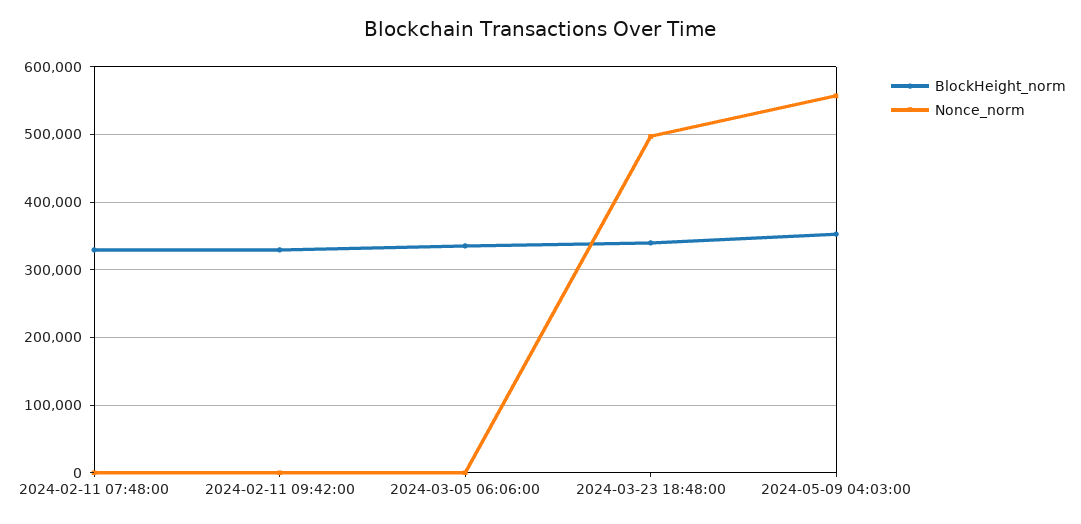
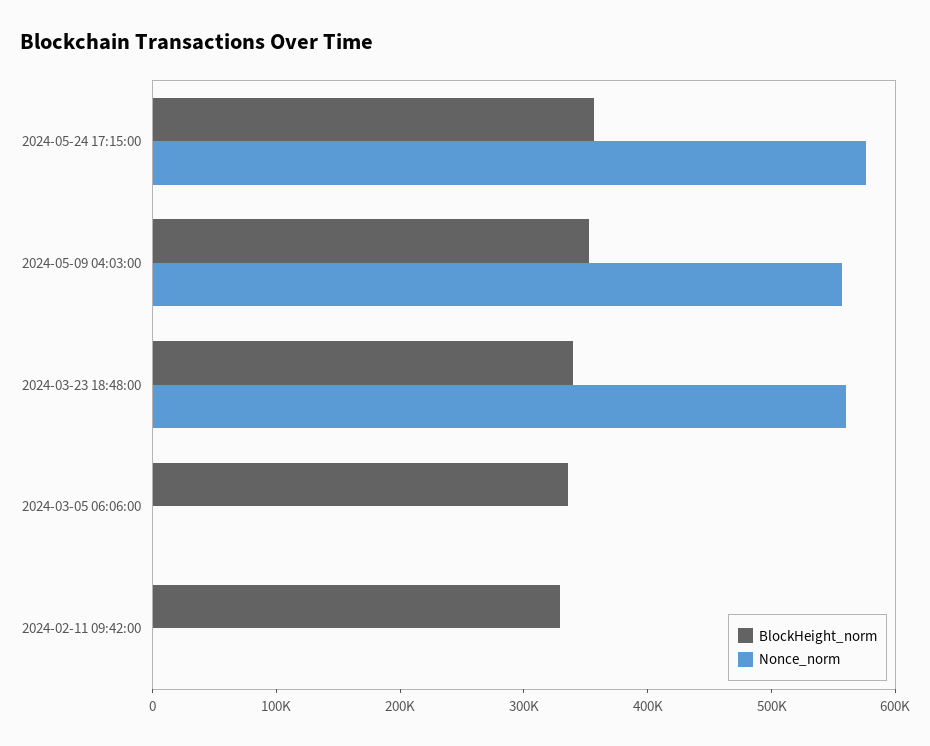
BlockHeight_norm, 2024-02-11 07:48:00: 330000 -> none
Nonce_norm, 2024-02-11 07:48:00: 0 -> none
Nonce_norm, 2024-03-23 18:48:00: 500000 -> 560000
BlockHeight_norm, 2024-05-24 17:15:00: none -> 360000
Nonce_norm, 2024-05-24 17:15:00: none -> 580000

